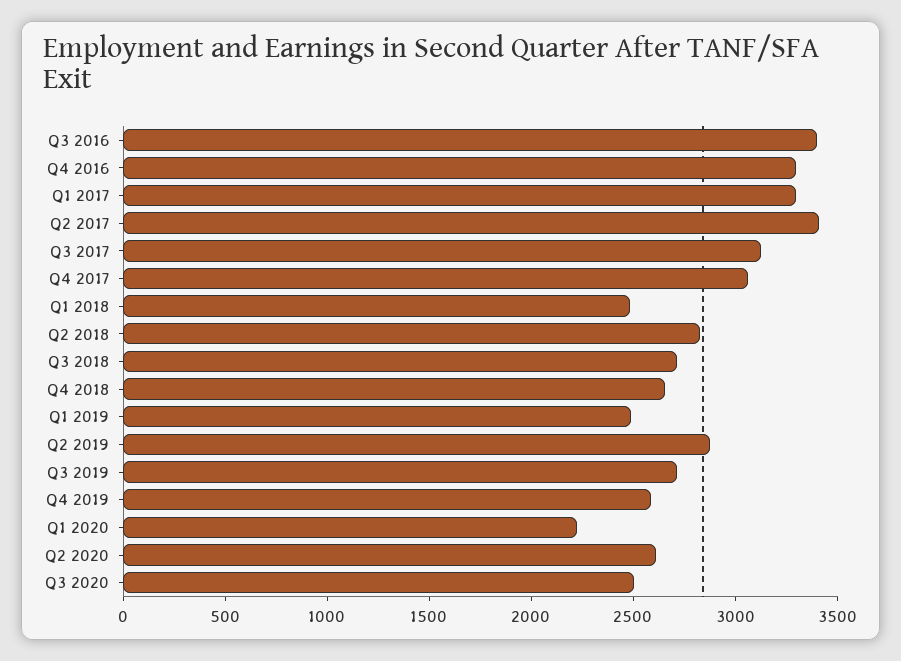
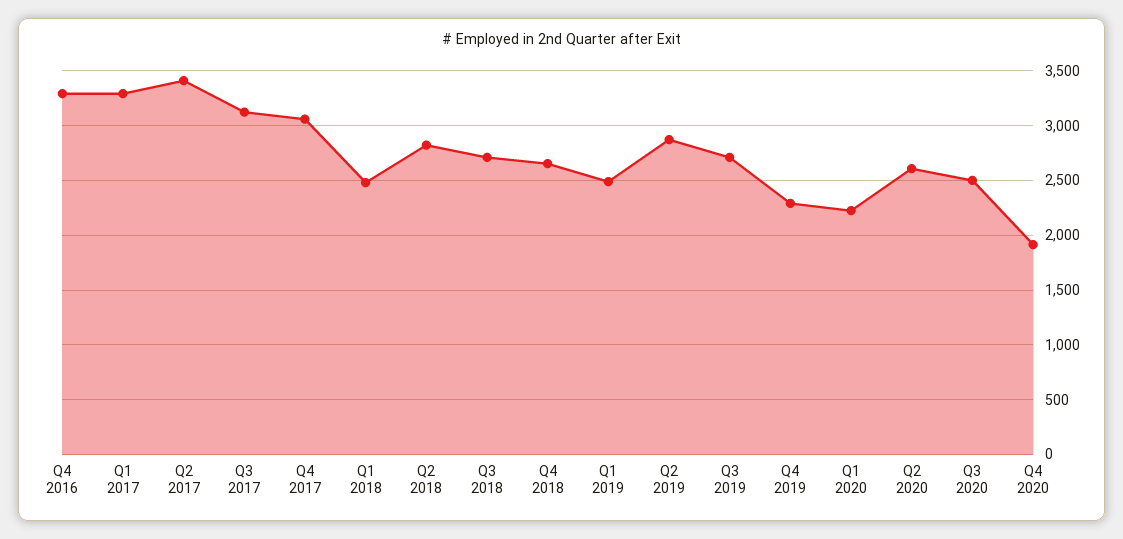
Q3 2016: 3400 -> none
Q4 2019: 2600 -> 2300
Q4 2020: none -> 1900

